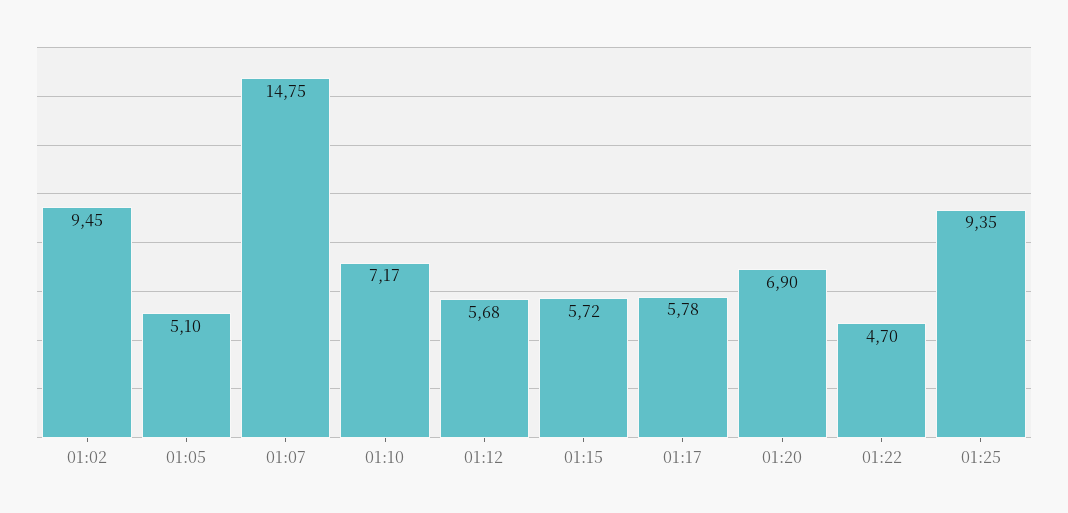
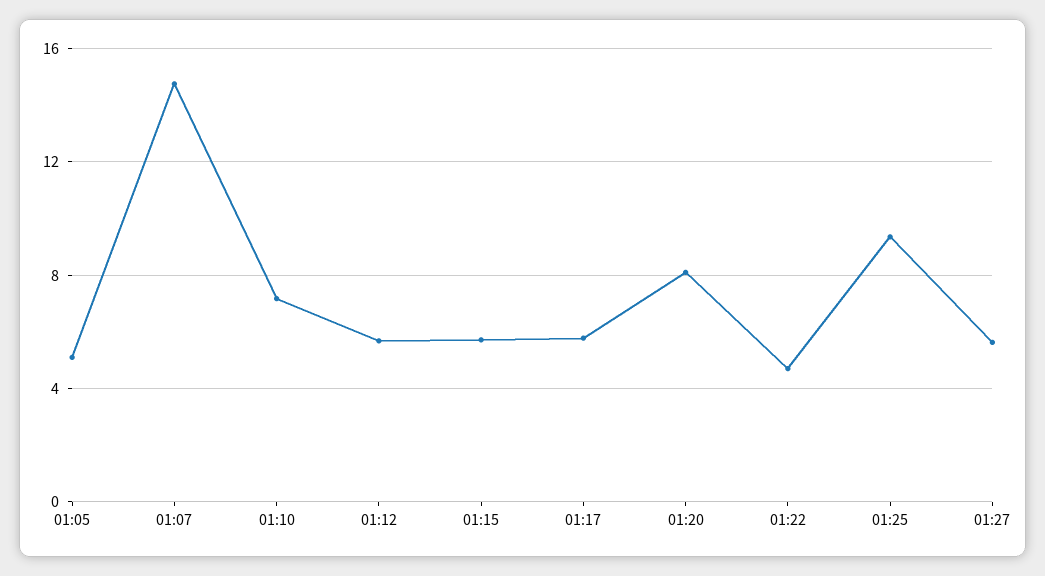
01:02: 9.45 -> none
01:20: 6.9 -> 8
01:27: none -> 5.5

